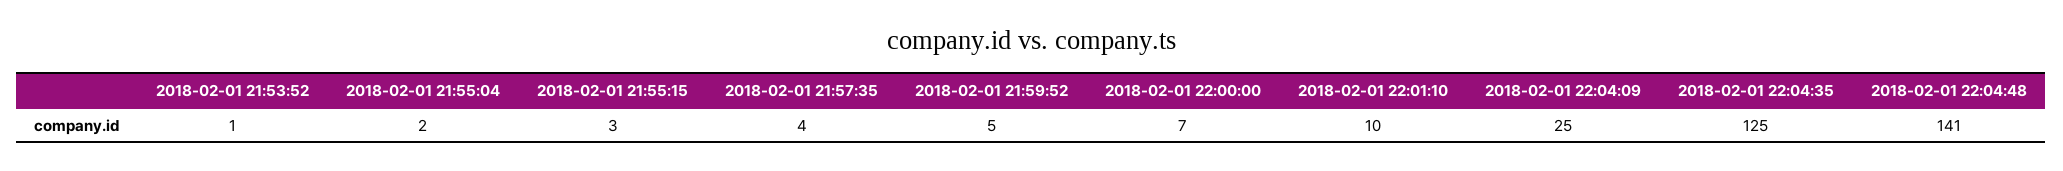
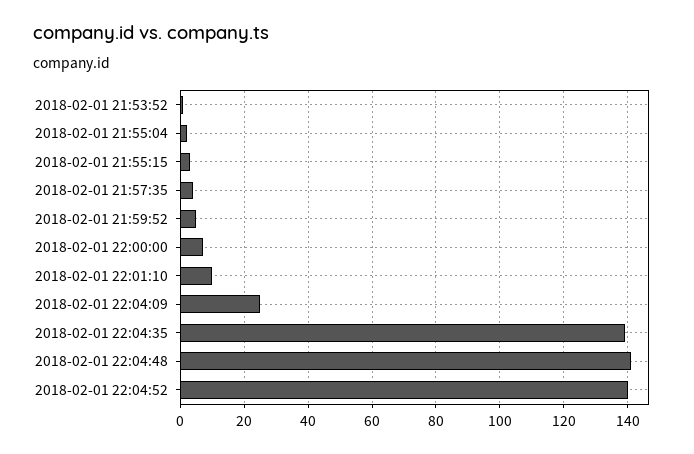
2018-02-01 22:04:35: 125 -> 140
2018-02-01 22:04:52: none -> 140

